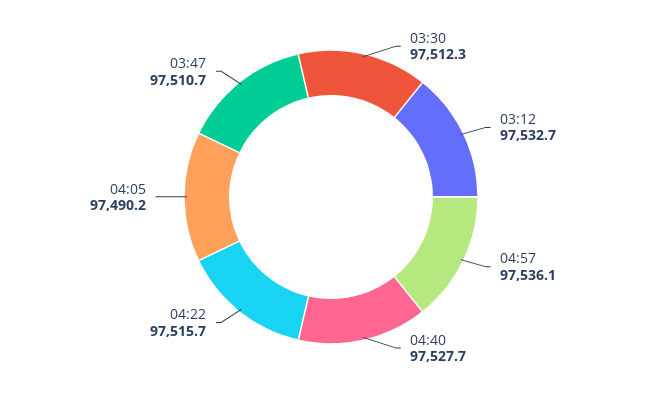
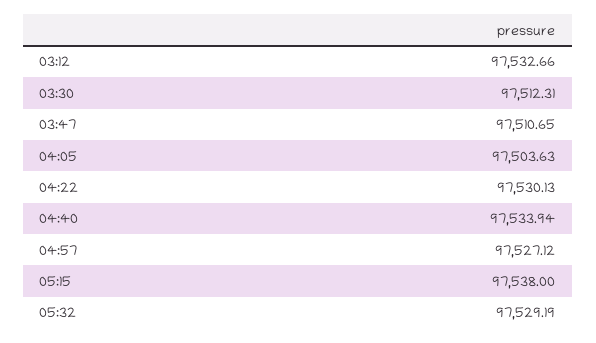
04:57: 97536.1 -> 97527.12
04:40: 97527.7 -> 97533.94
04:22: 97515.7 -> 97530.13
04:05: 97490.2 -> 97503.63
05:15: none -> 97538
05:32: none -> 97529.19

